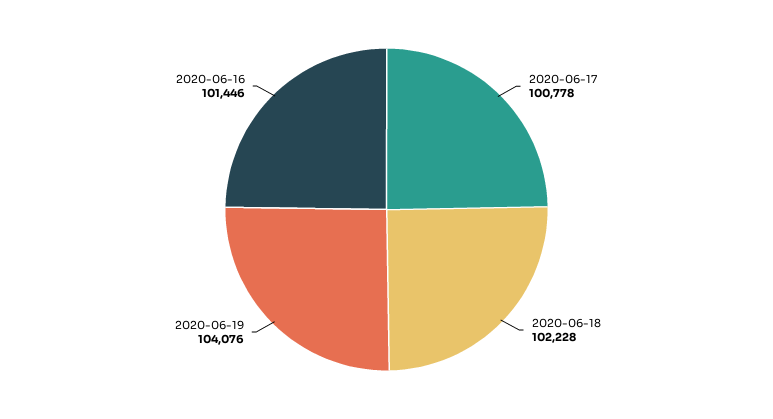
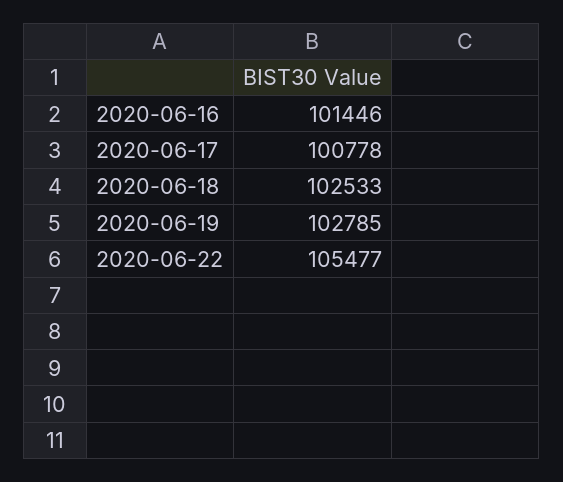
2020-06-18: 102228 -> 102533
2020-06-19: 104076 -> 102785
2020-06-22: none -> 105477

